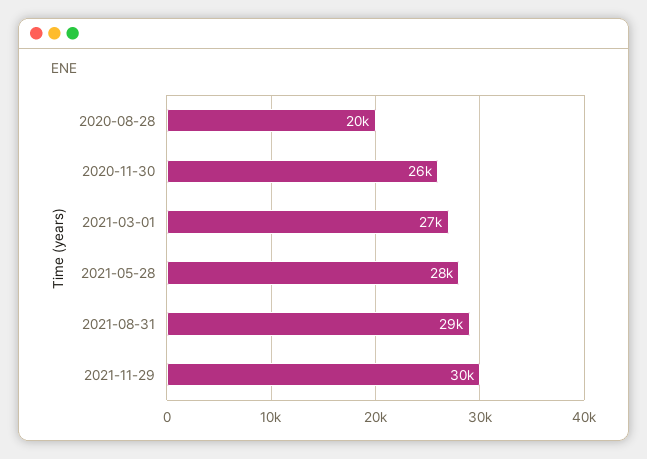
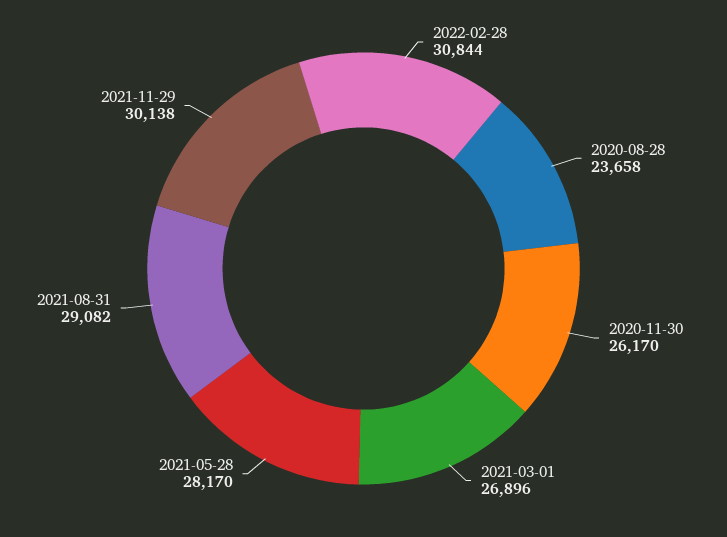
2020-08-28: 20000 -> 23658
2022-02-28: none -> 30844

